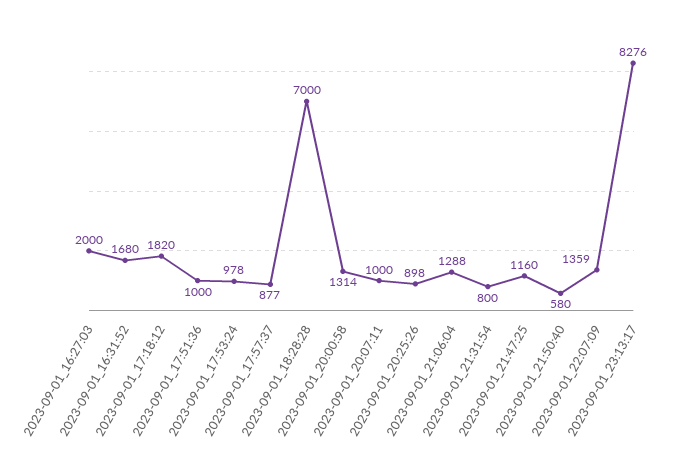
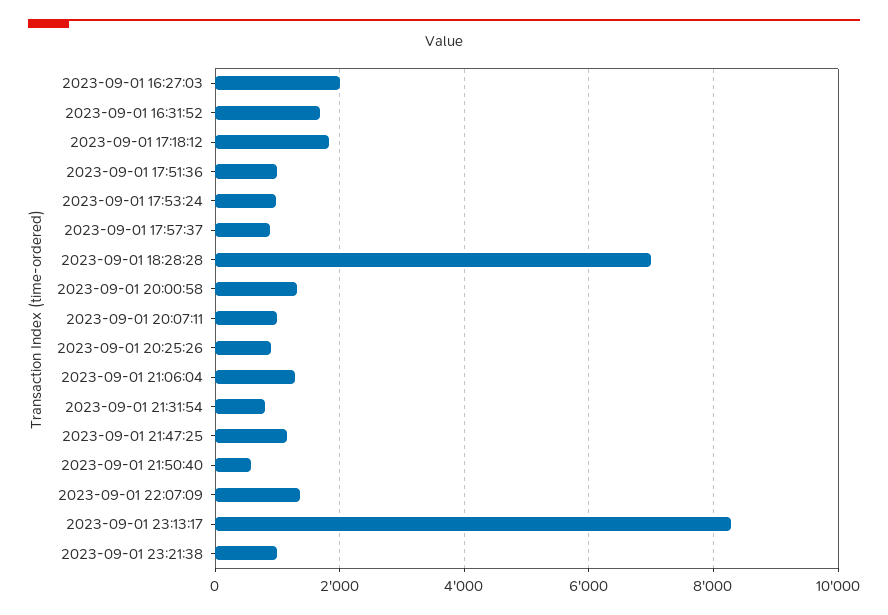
2023-09-01 23:21:38: none -> 1000

